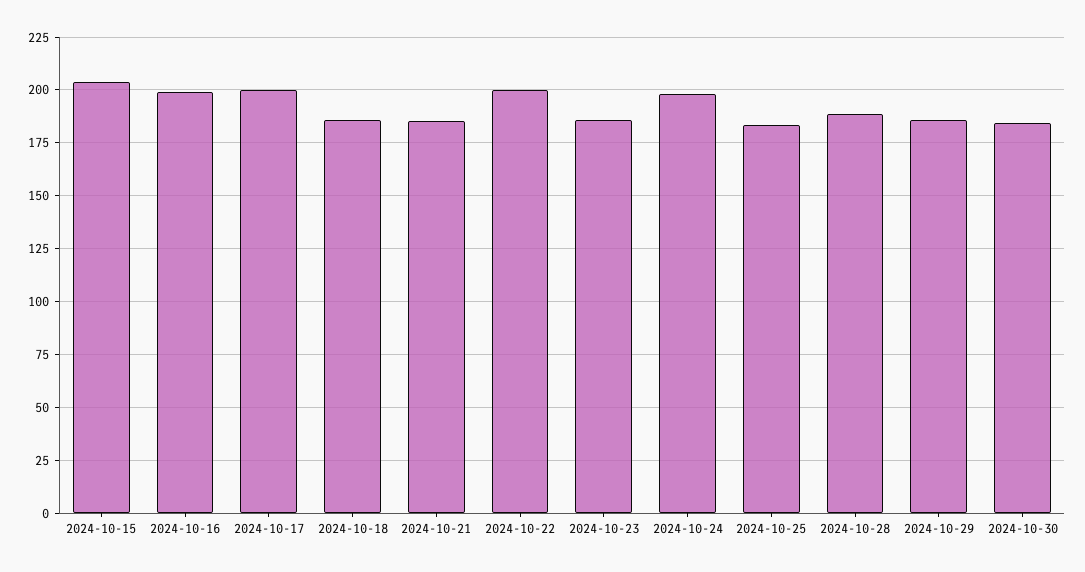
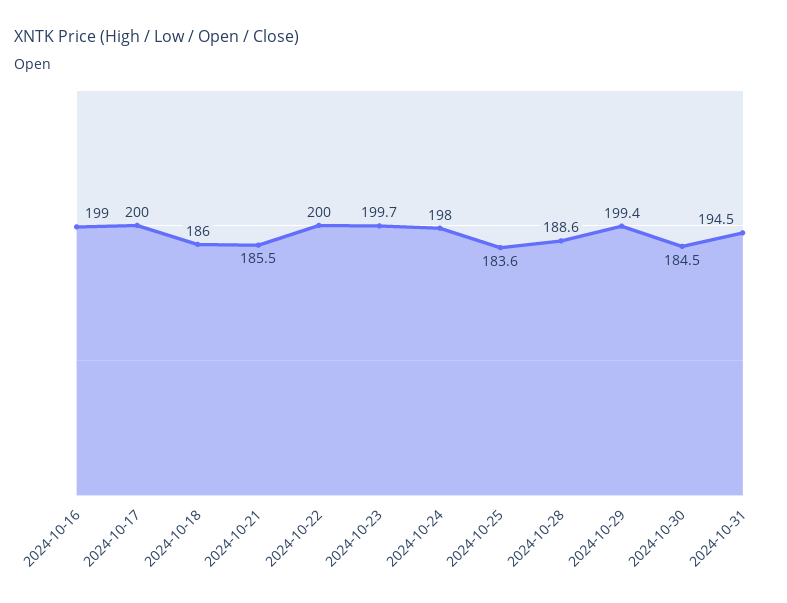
2024-10-15: 205 -> none
2024-10-23: 185 -> 199.7
2024-10-29: 185 -> 199.4
2024-10-31: none -> 194.5

